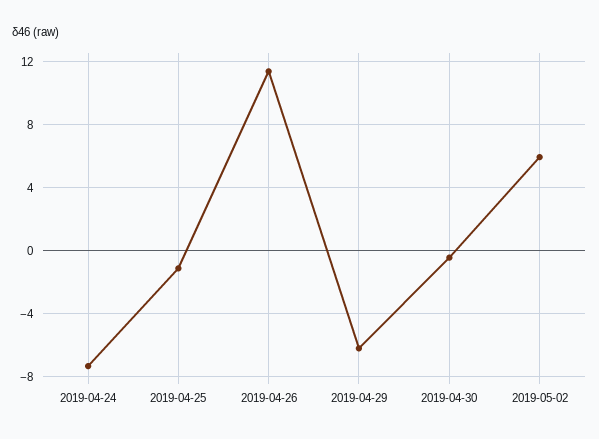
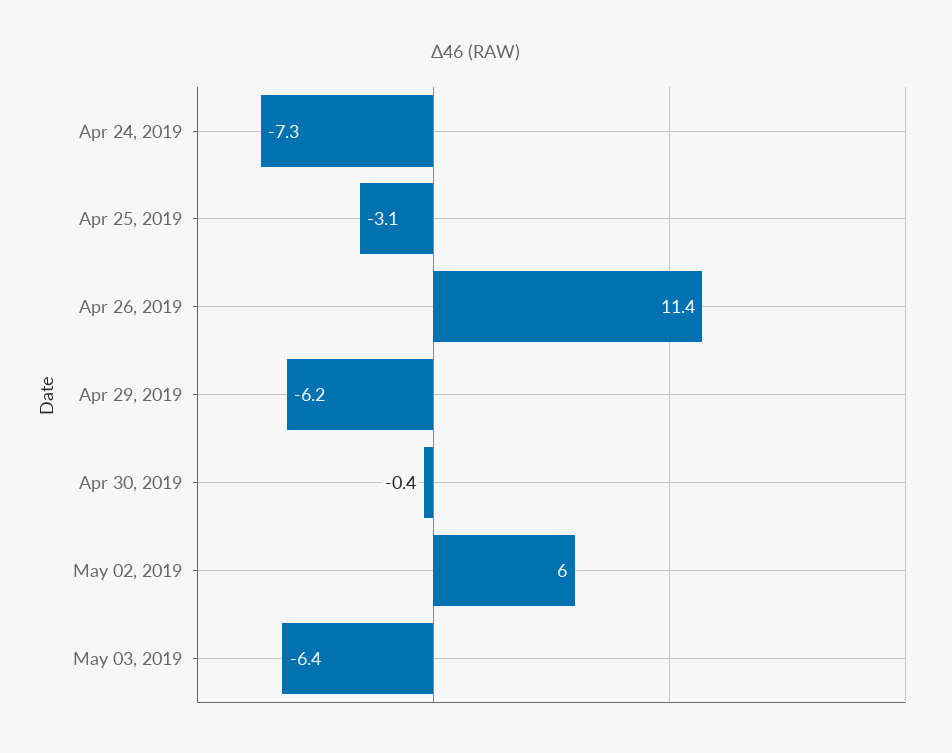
2019-04-25: -1 -> -3.1
May 03, 2019: none -> -6.4

